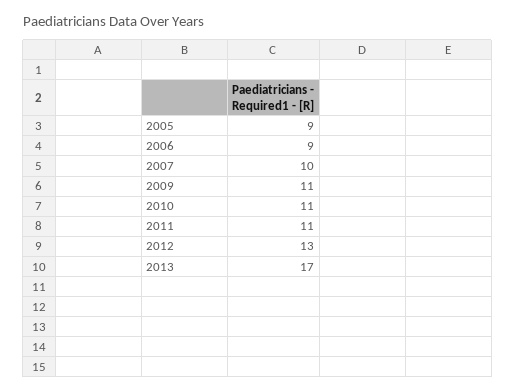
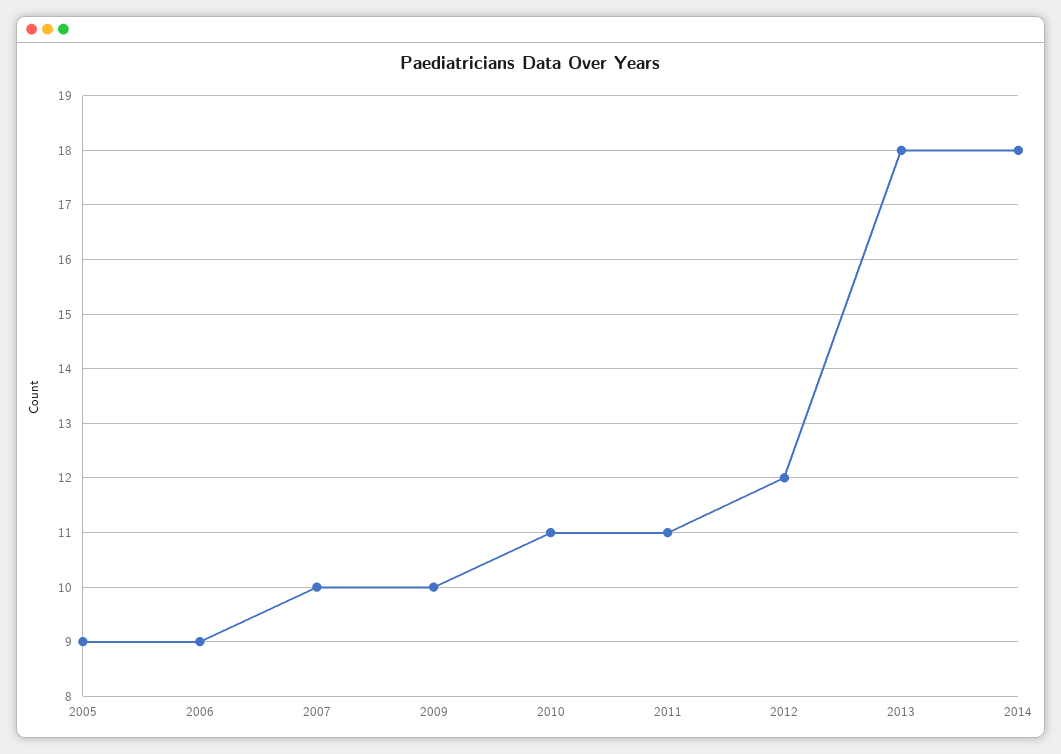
2009: 11 -> 10
2012: 13 -> 12
2013: 17 -> 18
2014: none -> 18

